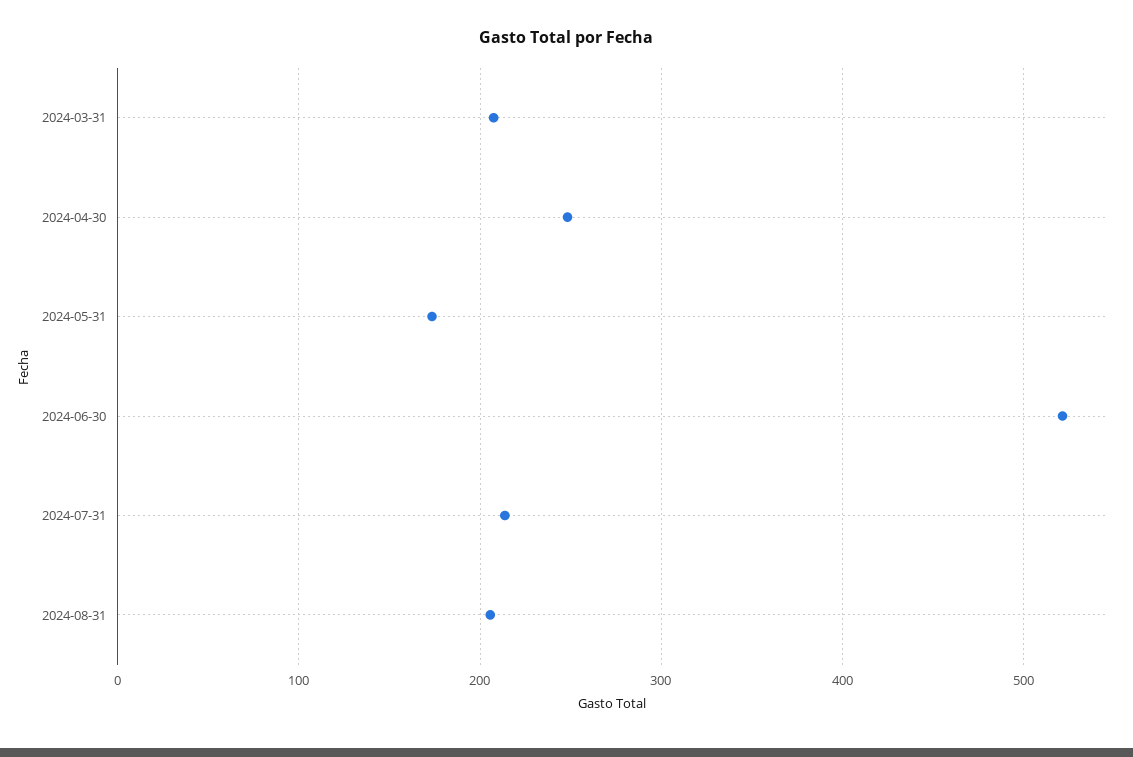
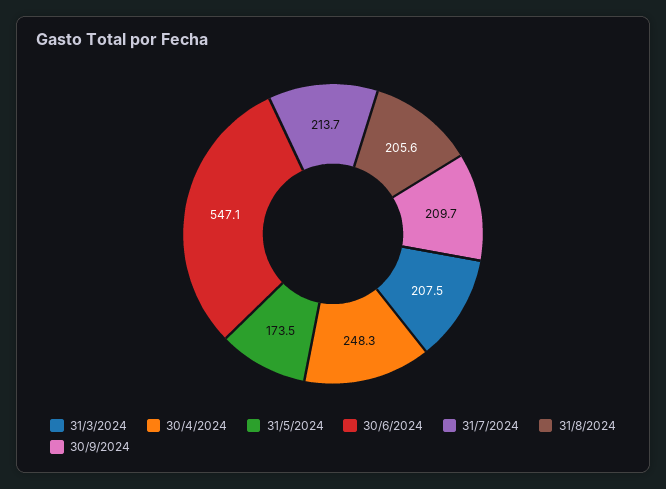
2024-06-30: 520 -> 547.1
30/9/2024: none -> 209.7

